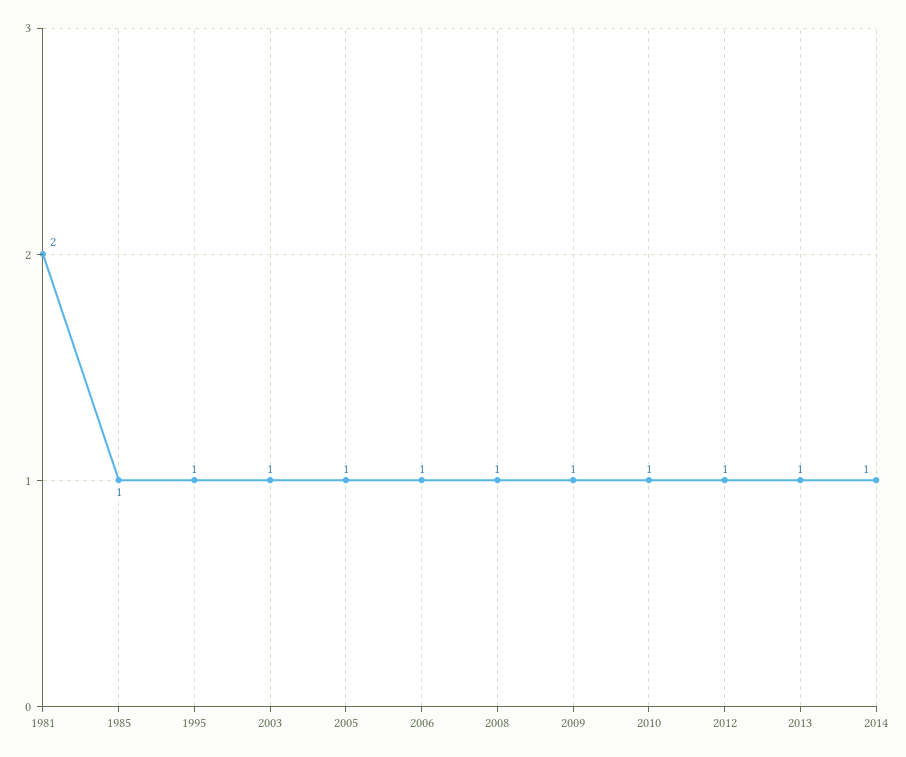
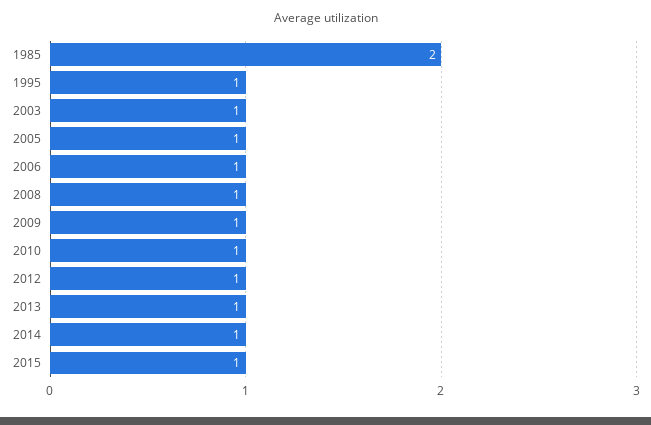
1981: 2 -> none
1985: 1 -> 2
2015: none -> 1

